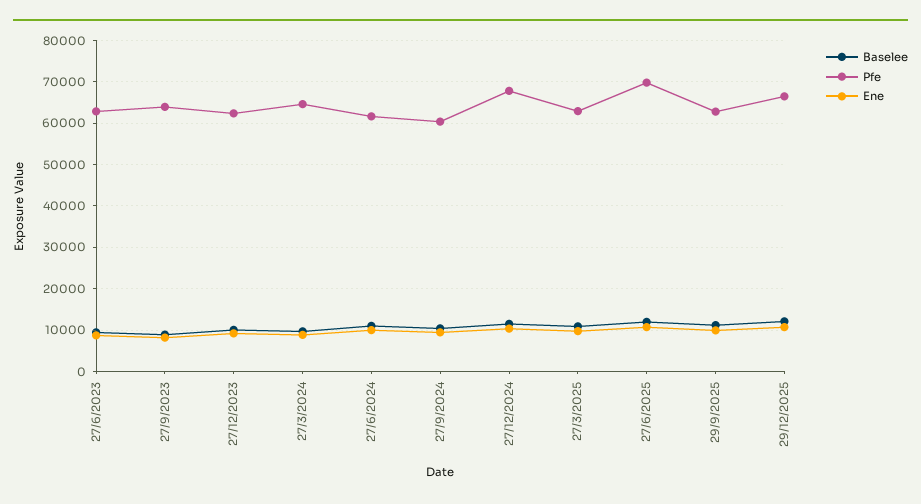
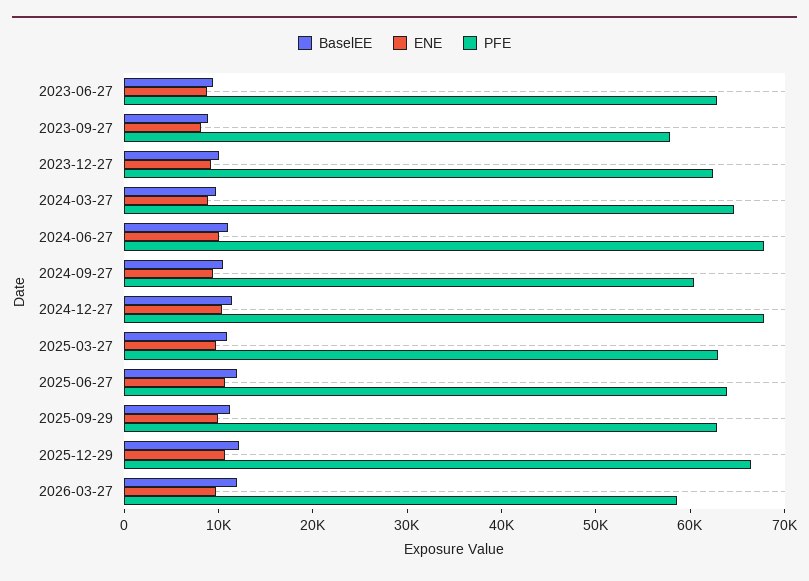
Pfe, 27/9/2023: 64000 -> 58000
Pfe, 27/6/2024: 62000 -> 68000
Pfe, 27/6/2025: 70000 -> 64000
Baselee, 2026-03-27: none -> 12000
Ene, 2026-03-27: none -> 10000
Pfe, 2026-03-27: none -> 58000

